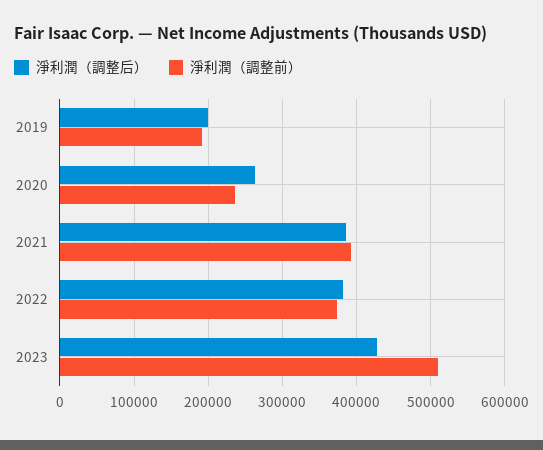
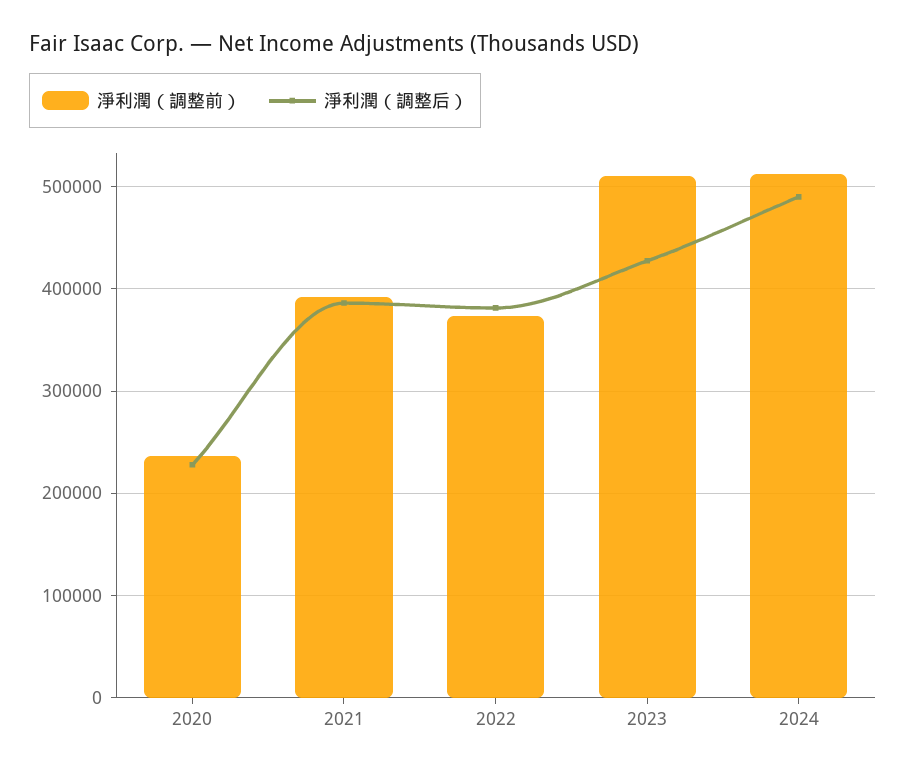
淨利潤（調整后）, 2019: 200000 -> none
淨利潤（調整前）, 2019: 190000 -> none
淨利潤（調整后）, 2020: 260000 -> 230000
淨利潤（調整前）, 2024: none -> 510000
淨利潤（調整后）, 2024: none -> 490000

